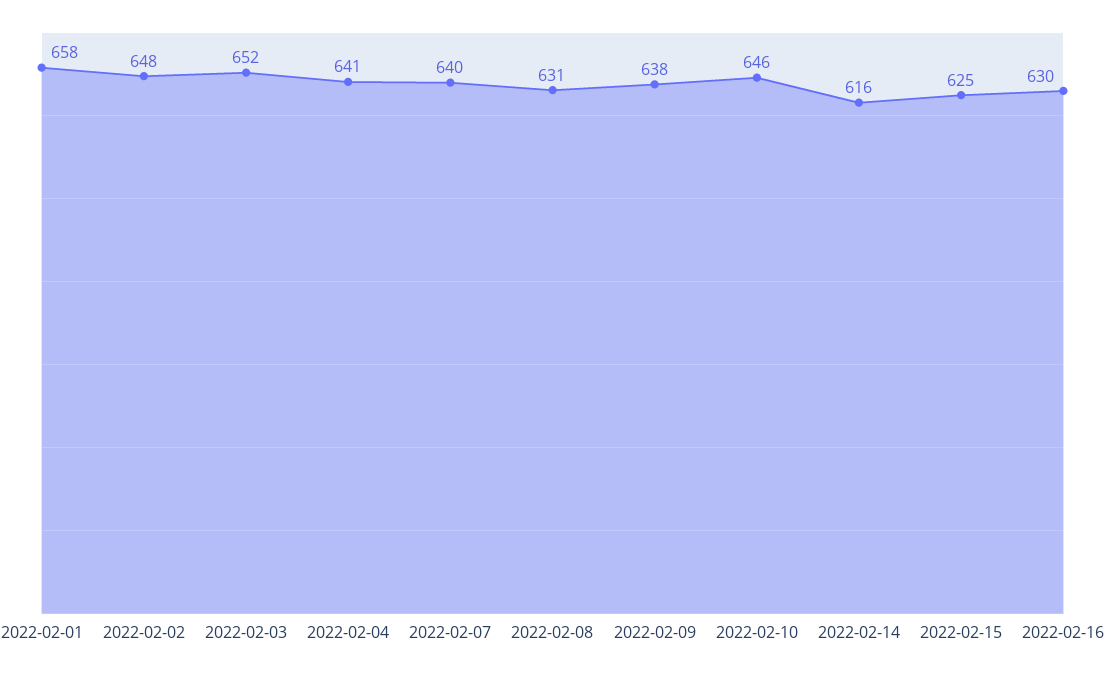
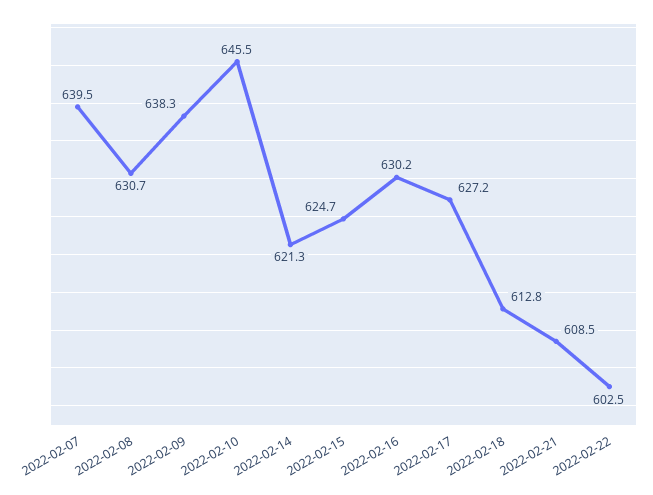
2022-02-01: 658 -> none
2022-02-02: 648 -> none
2022-02-03: 652 -> none
2022-02-04: 641 -> none
2022-02-14: 616 -> 621.3
2022-02-17: none -> 627.2
2022-02-18: none -> 612.8
2022-02-21: none -> 608.5
2022-02-22: none -> 602.5

